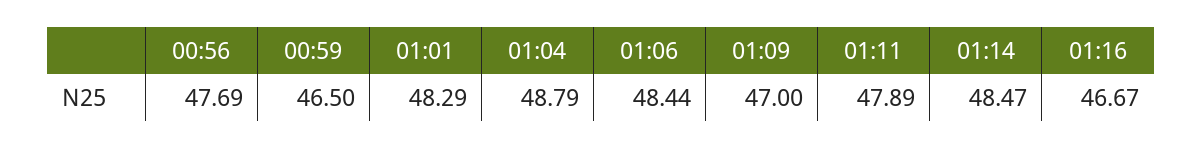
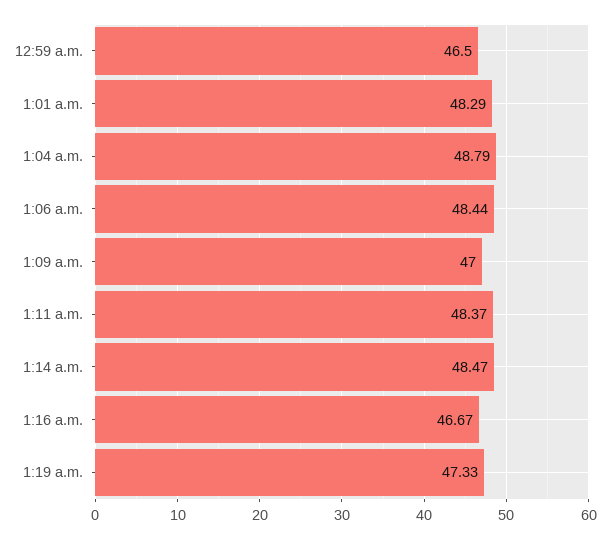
00:56: 47.69 -> none
01:11: 47.89 -> 48.37
1:19 a.m.: none -> 47.33

